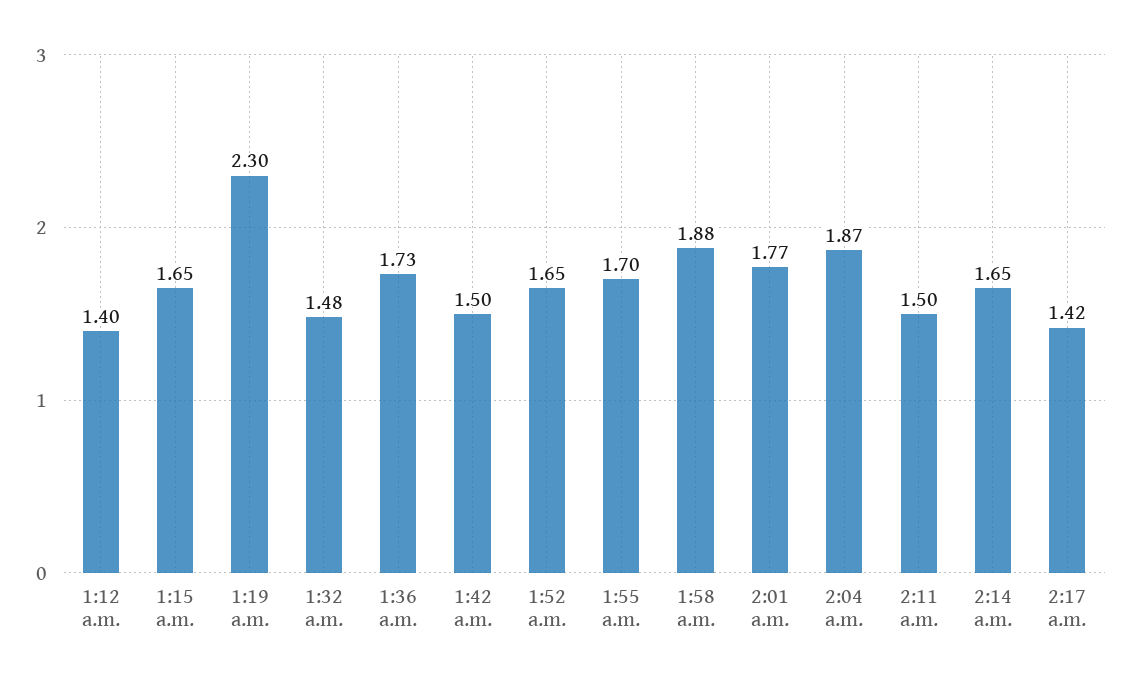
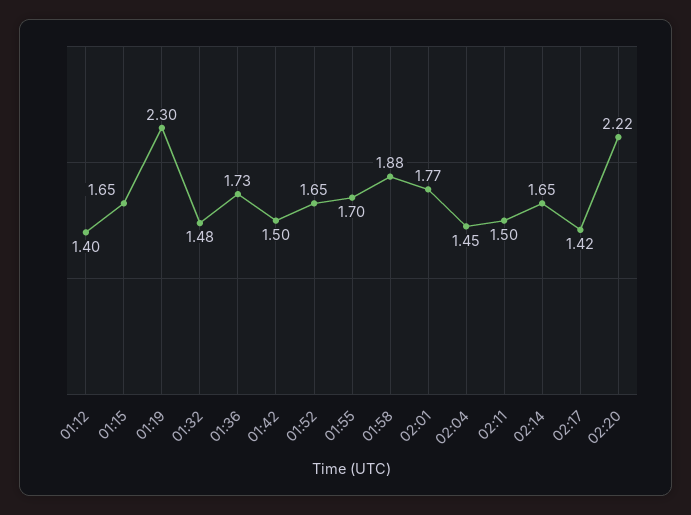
2:04 a.m.: 1.87 -> 1.45
02:20: none -> 2.22

